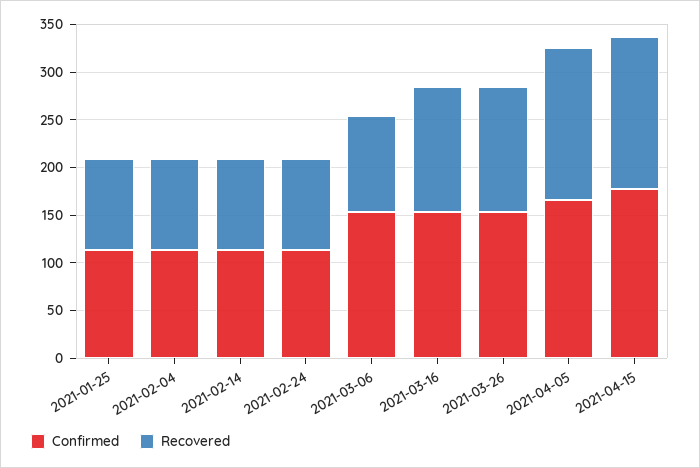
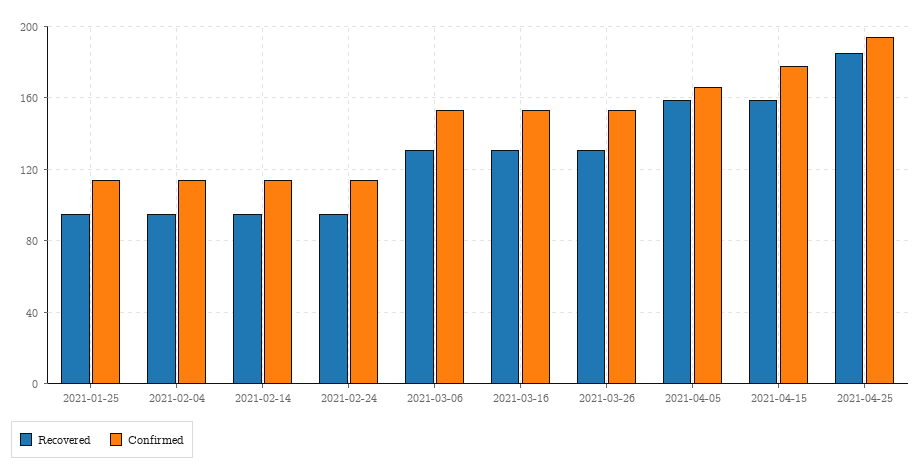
Recovered, 2021-03-06: 100 -> 130
Recovered, 2021-04-25: none -> 185
Confirmed, 2021-04-25: none -> 195

